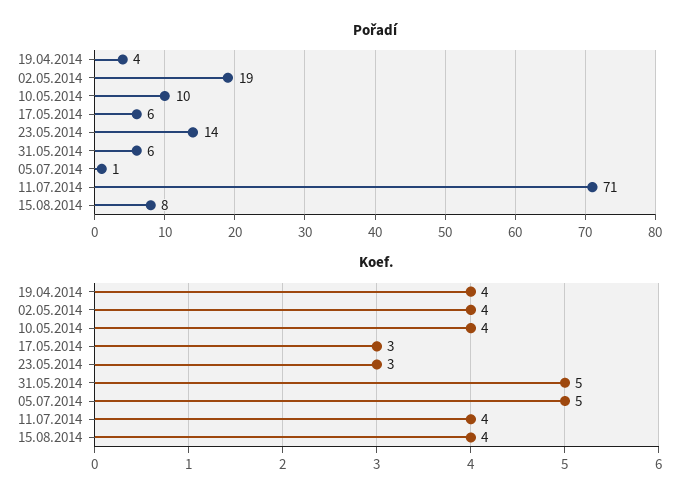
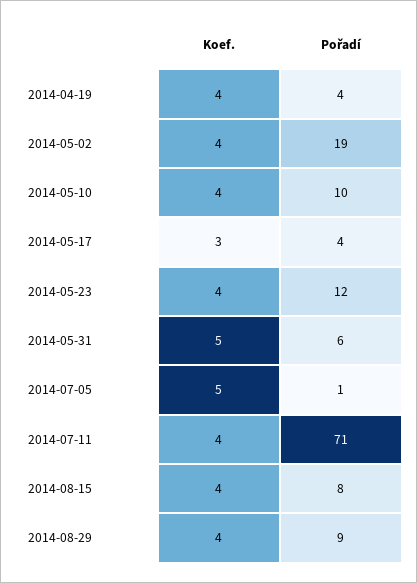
Pořadí, 17.05.2014: 6 -> 4
Pořadí, 23.05.2014: 14 -> 12
Koef., 23.05.2014: 3 -> 4
Koef., 2014-08-29: none -> 4
Pořadí, 2014-08-29: none -> 9

